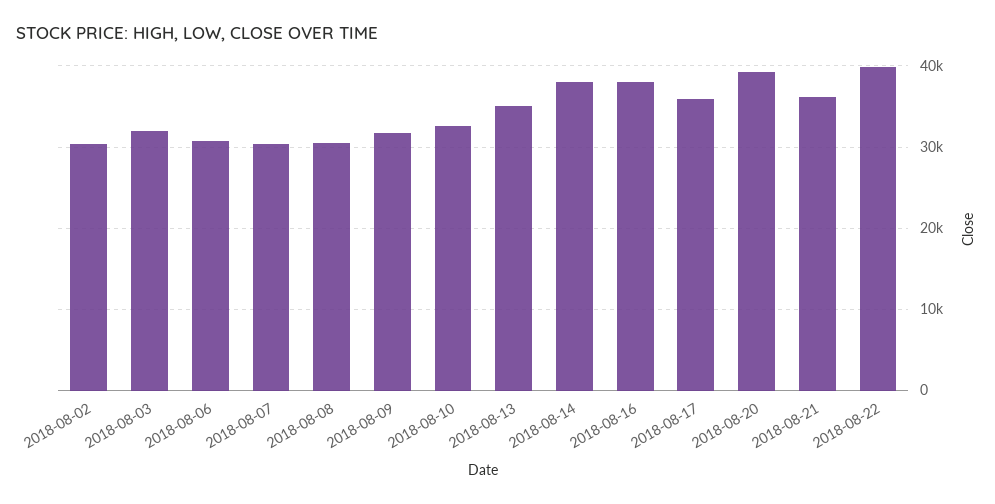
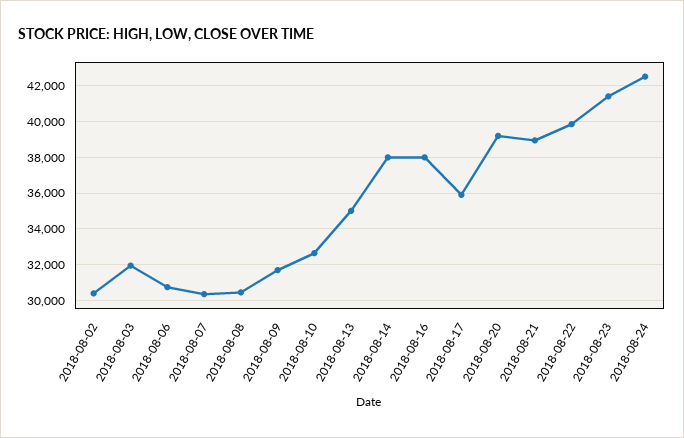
2018-08-21: 36000 -> 39000
2018-08-23: none -> 41500
2018-08-24: none -> 42500

